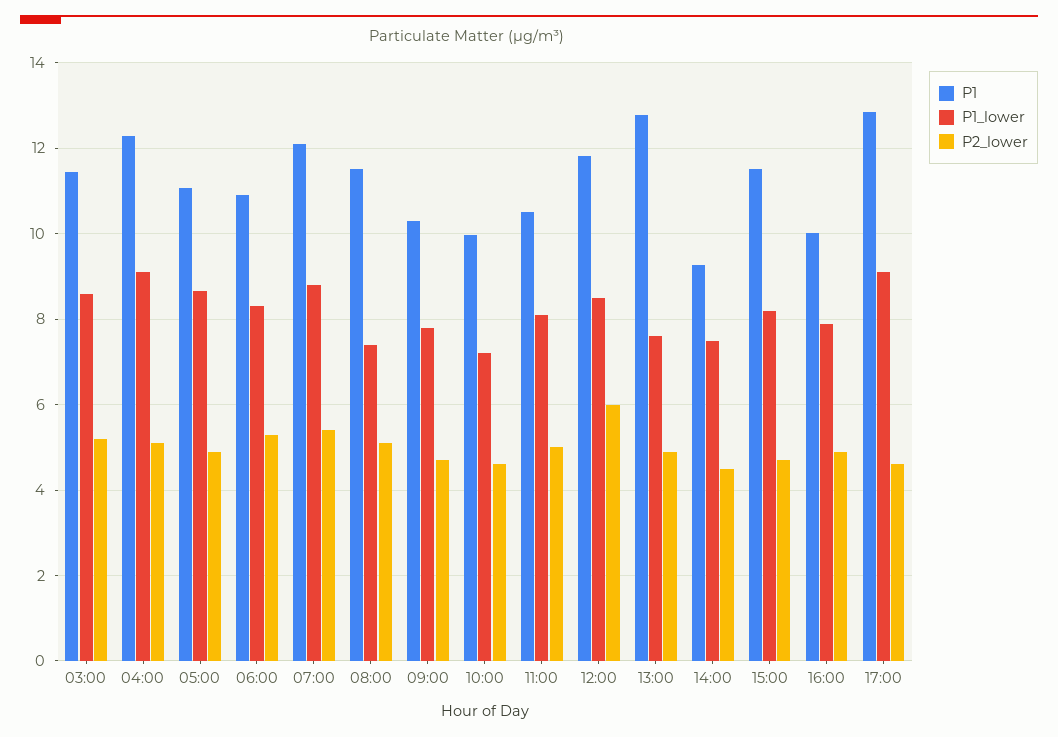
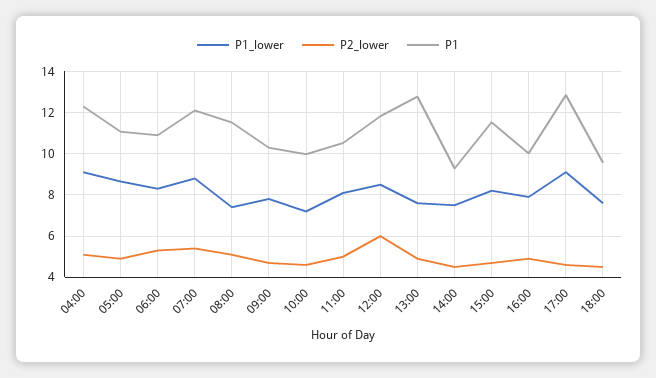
P1, 03:00: 11.4 -> none
P1_lower, 03:00: 8.6 -> none
P2_lower, 03:00: 5.2 -> none
P1_lower, 18:00: none -> 7.5
P2_lower, 18:00: none -> 4.5
P1, 18:00: none -> 9.5

